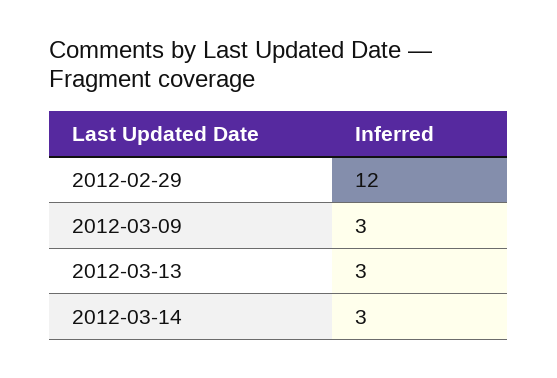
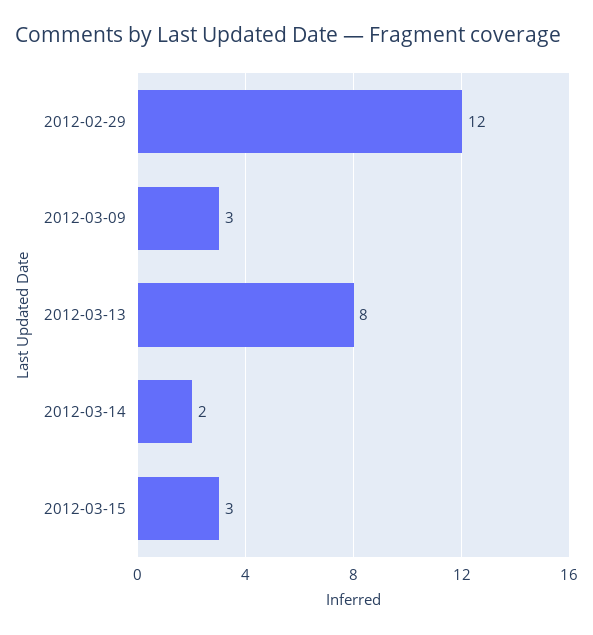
2012-03-13: 3 -> 8
2012-03-14: 3 -> 2
2012-03-15: none -> 3

